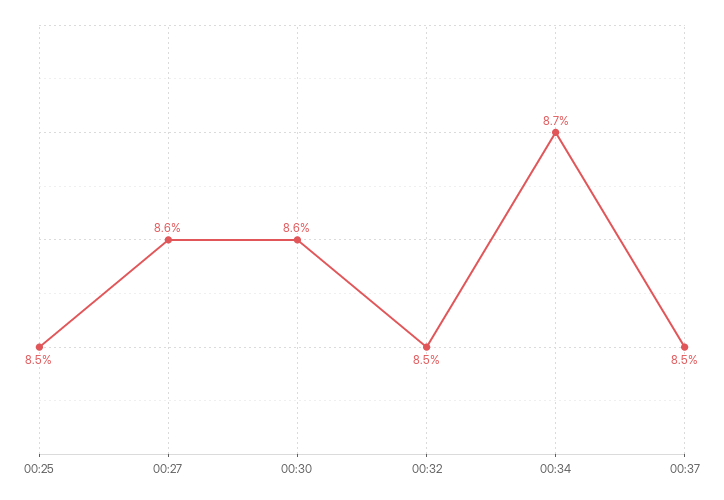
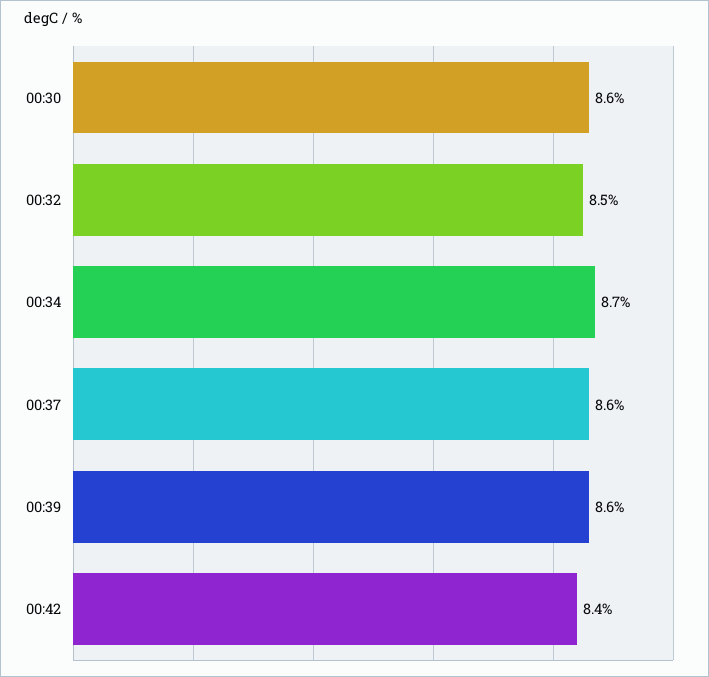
00:25: 8.5 -> none
00:27: 8.6 -> none
00:37: 8.5 -> 8.6
00:39: none -> 8.6
00:42: none -> 8.4

